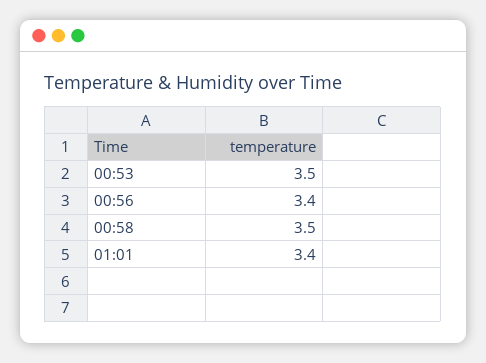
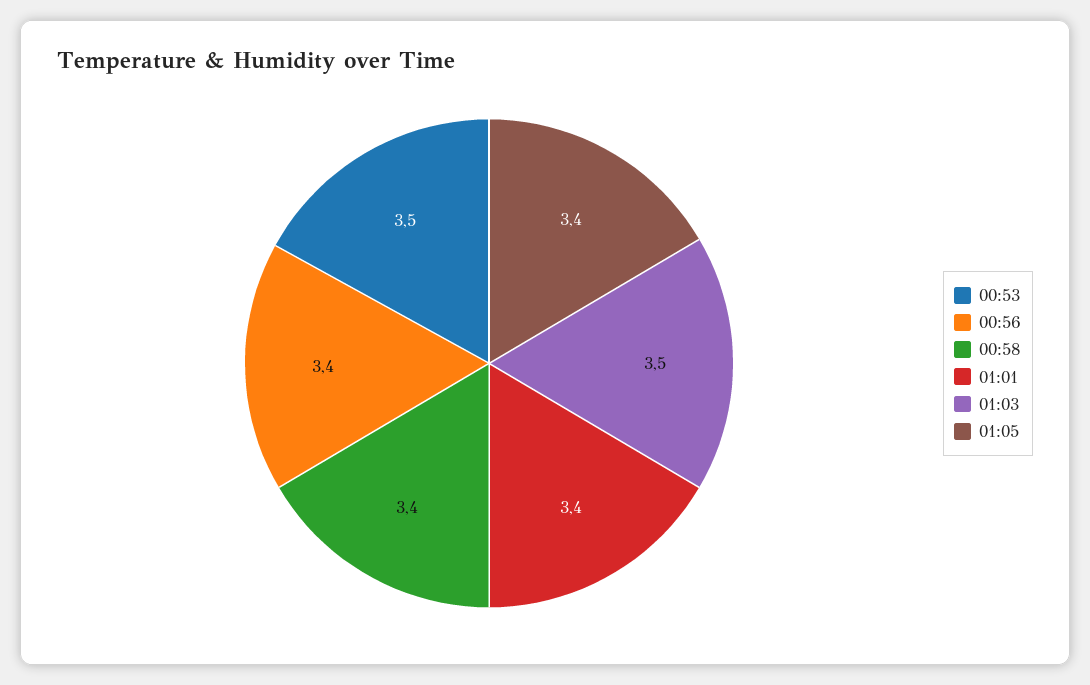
00:58: 3.5 -> 3.4
01:03: none -> 3.5
01:05: none -> 3.4

